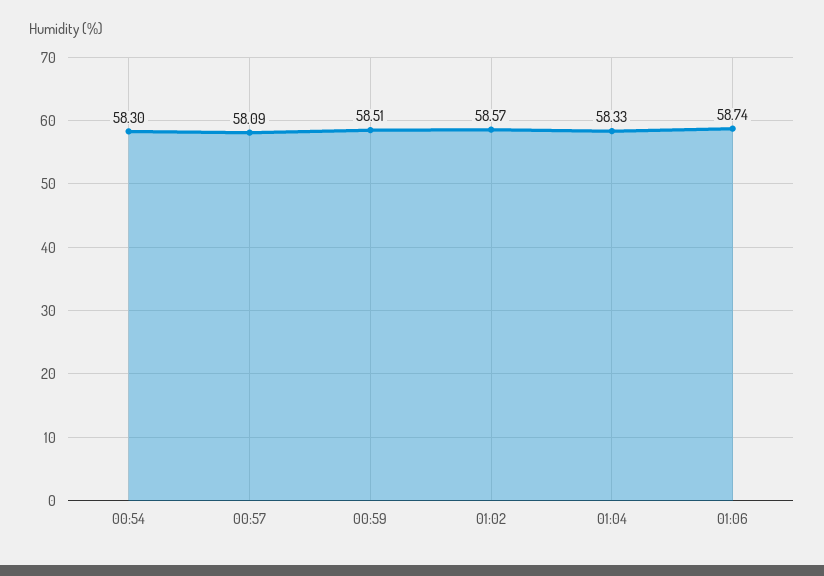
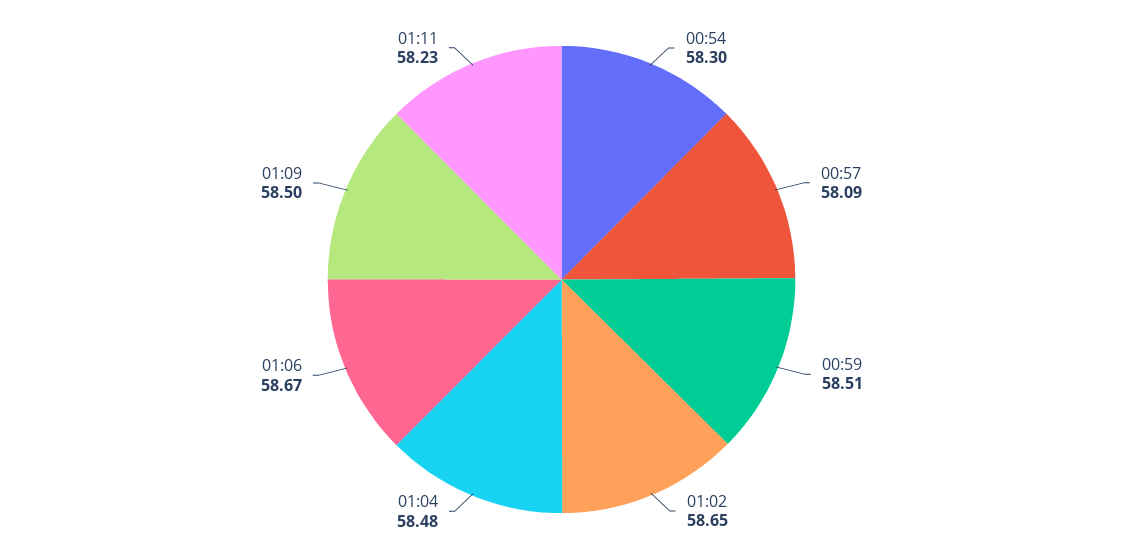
01:02: 58.57 -> 58.65
01:04: 58.33 -> 58.48
01:06: 58.74 -> 58.67
01:09: none -> 58.5
01:11: none -> 58.23

